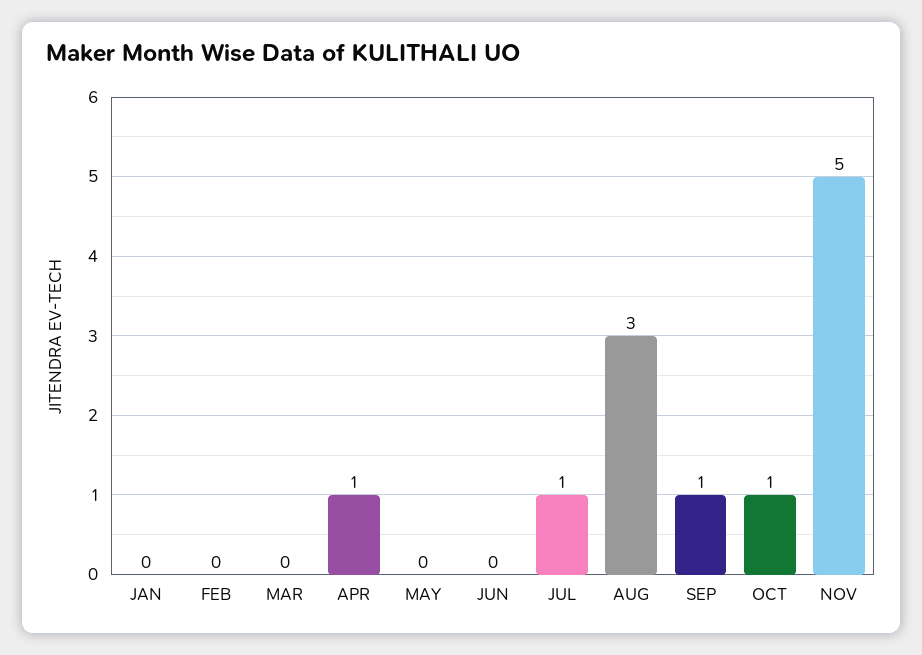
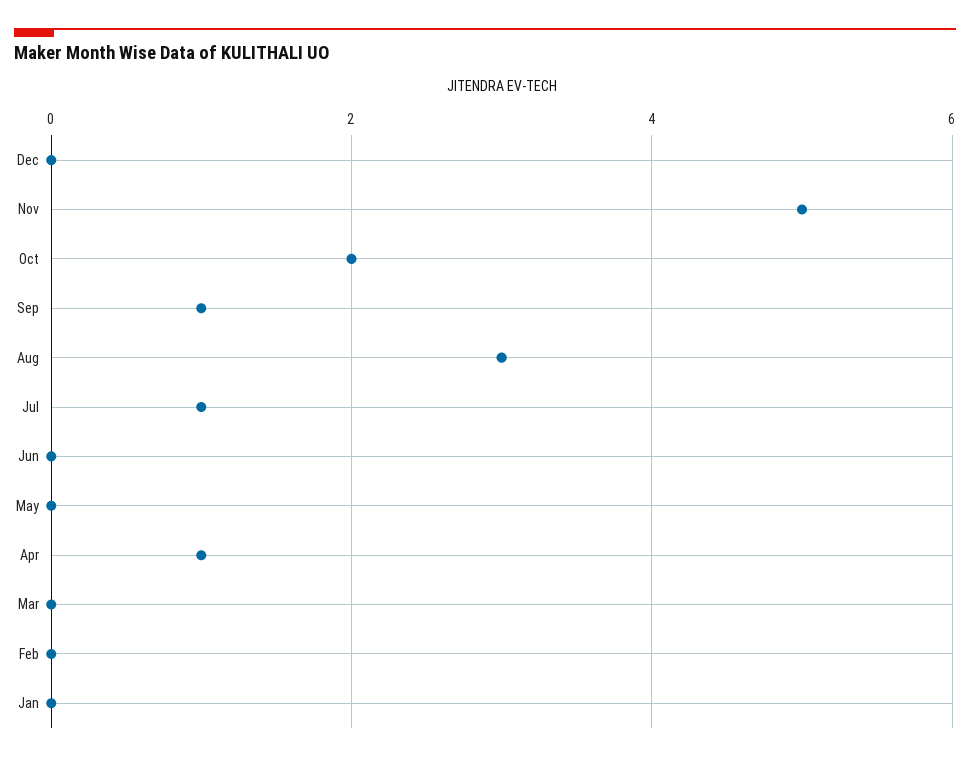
OCT: 1 -> 2
Dec: none -> 0

